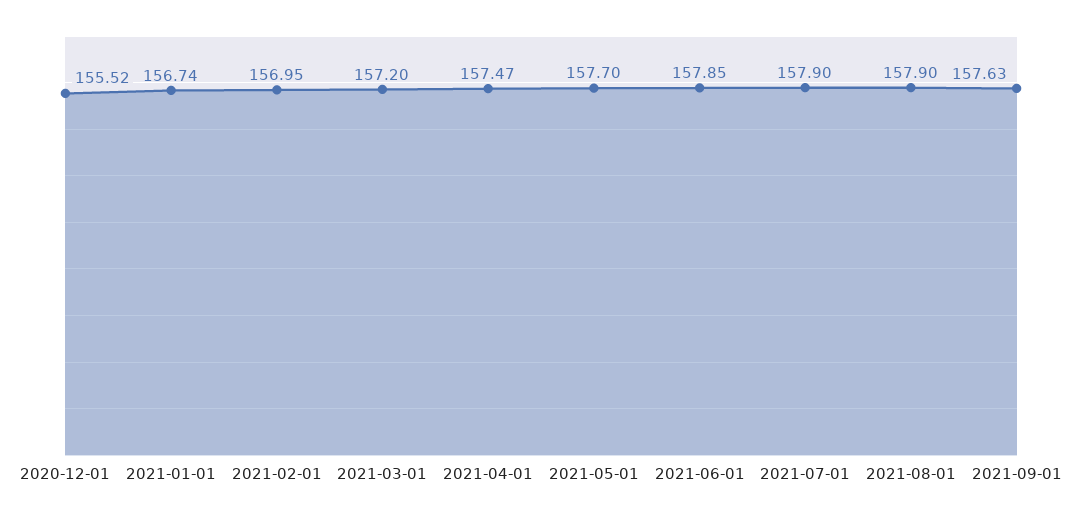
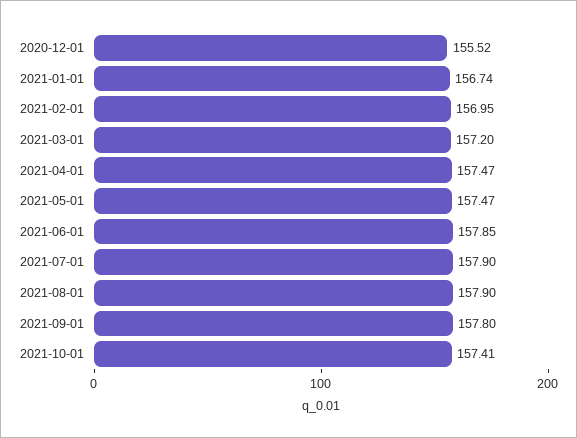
2021-05-01: 157.7 -> 157.47
2021-09-01: 157.63 -> 157.8
2021-10-01: none -> 157.41

